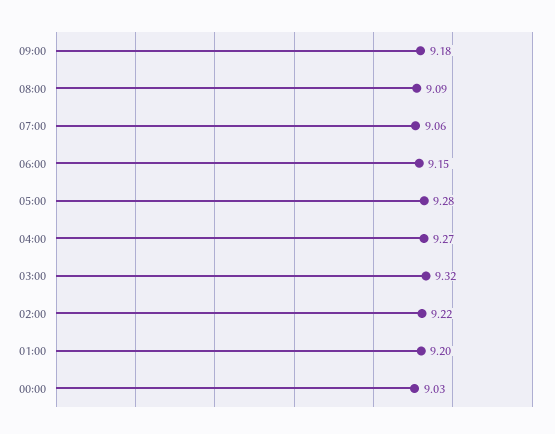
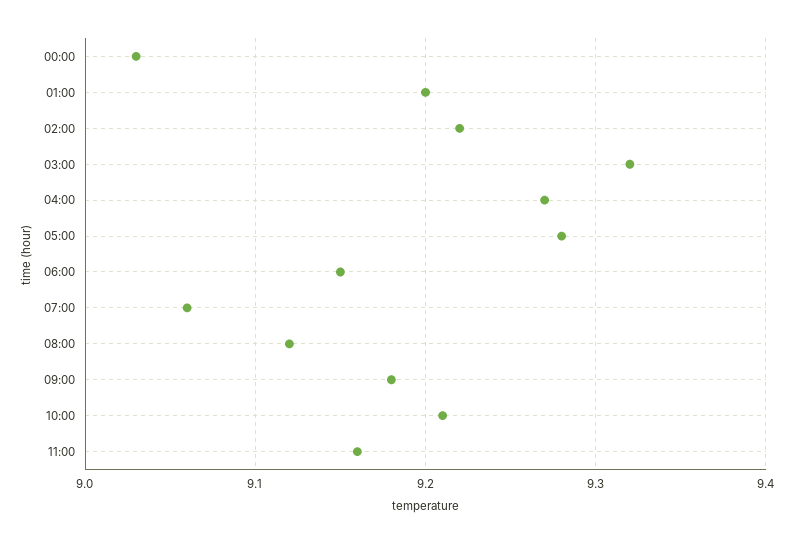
08:00: 9.09 -> 9.12
10:00: none -> 9.21
11:00: none -> 9.16

